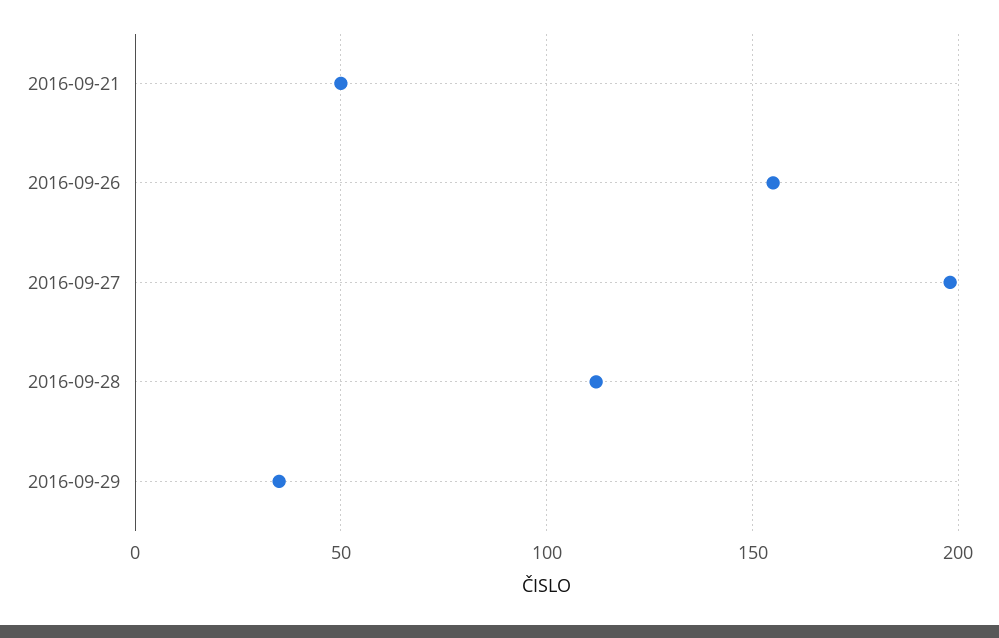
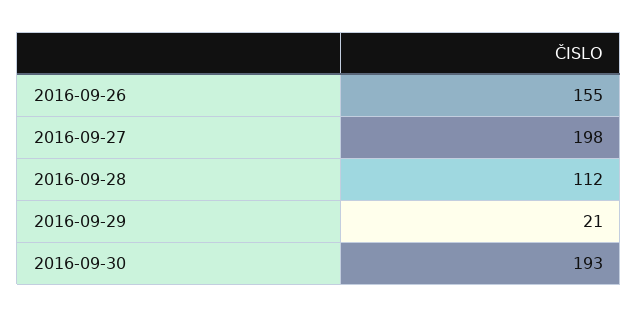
2016-09-21: 50 -> none
2016-09-29: 35 -> 21
2016-09-30: none -> 193

